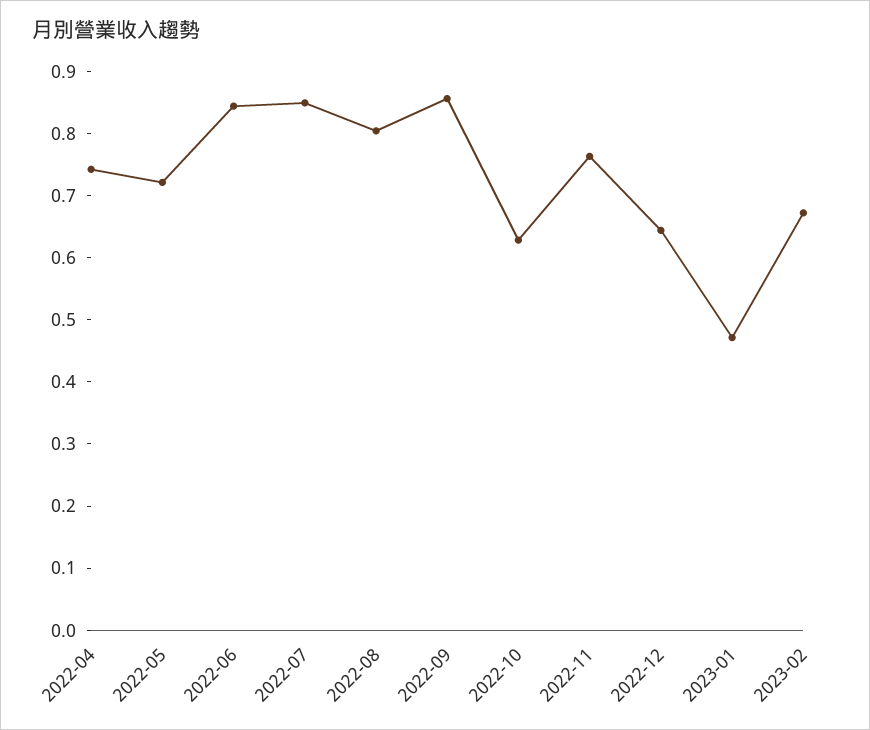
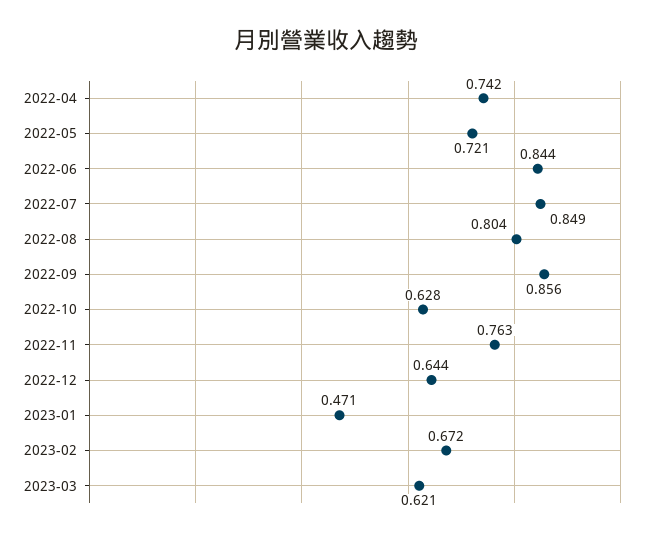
2023-03: none -> 0.621

